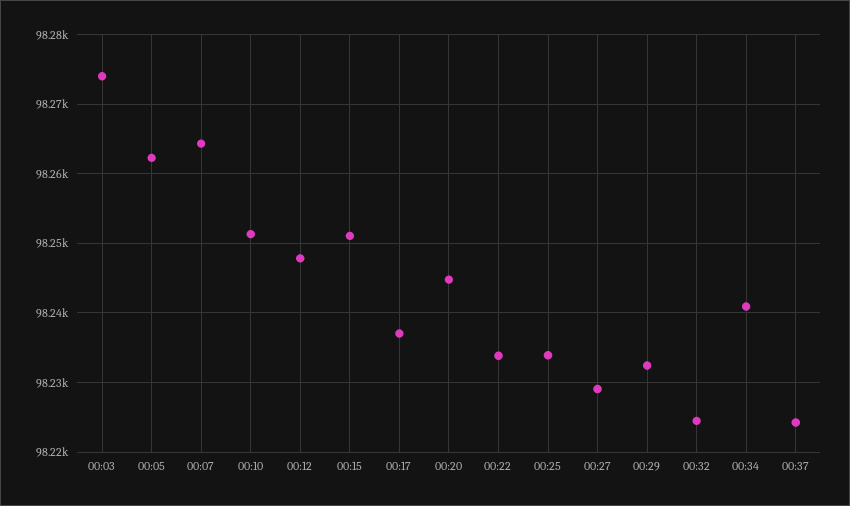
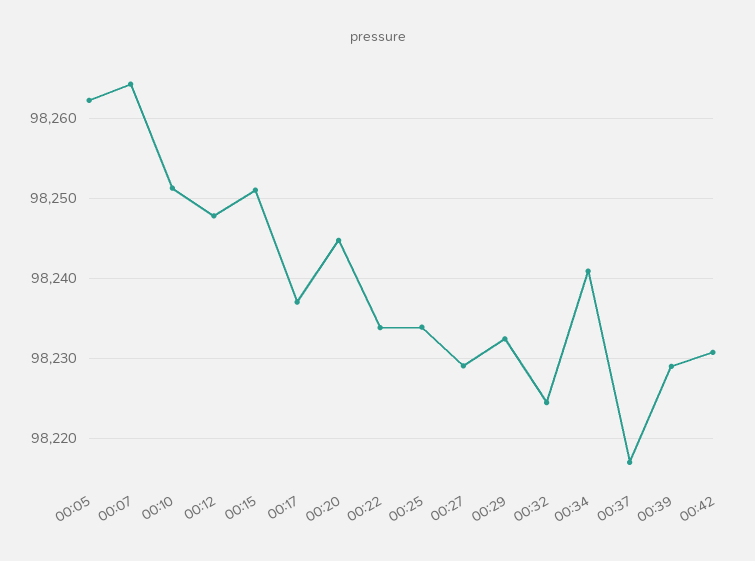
00:03: 98274 -> none
00:37: 98224 -> 98217
00:39: none -> 98229
00:42: none -> 98231

